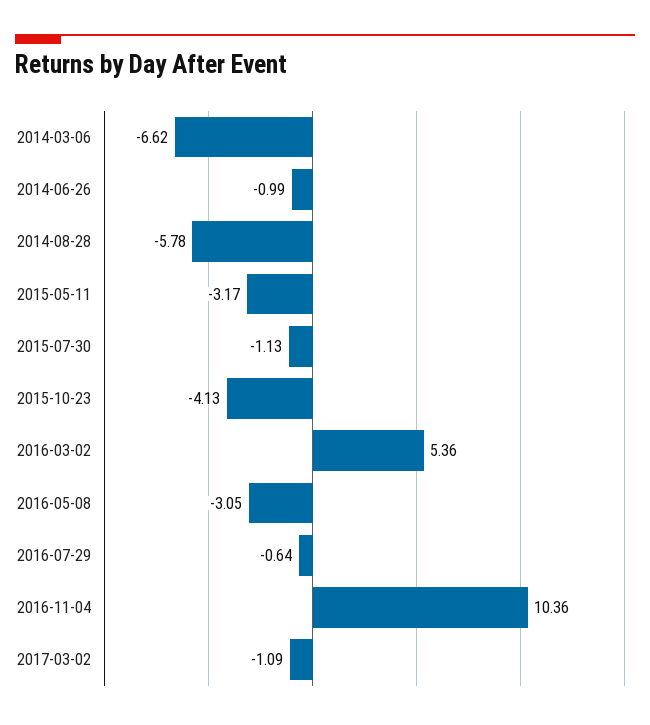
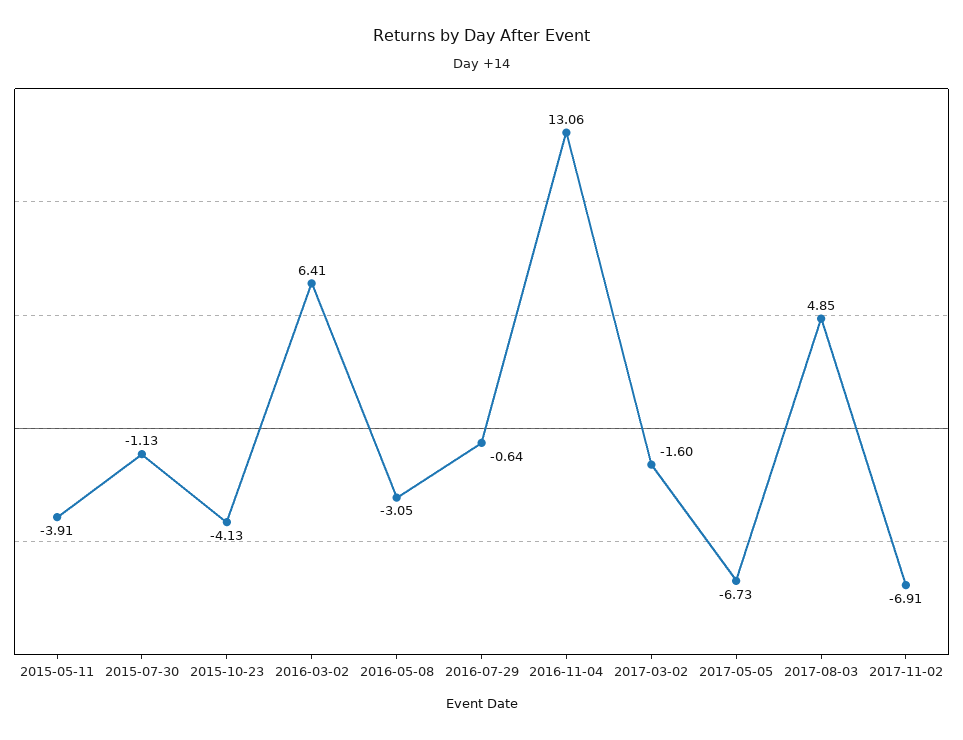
2014-03-06: -6.62 -> none
2014-06-26: -0.99 -> none
2014-08-28: -5.78 -> none
2015-05-11: -3.17 -> -3.91
2016-03-02: 5.36 -> 6.41
2016-11-04: 10.36 -> 13.06
2017-03-02: -1.09 -> -1.6
2017-05-05: none -> -6.73
2017-08-03: none -> 4.85
2017-11-02: none -> -6.91

